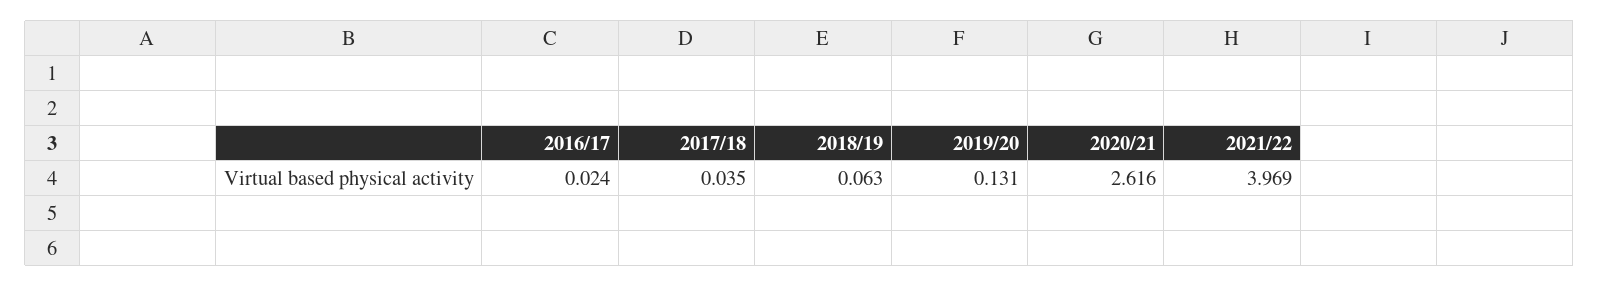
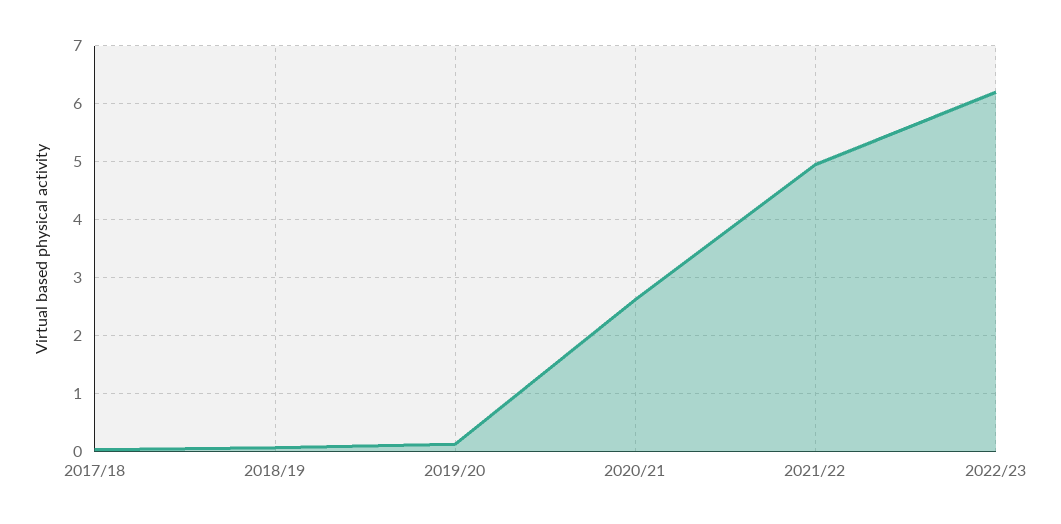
2016/17: 0.024 -> none
2021/22: 3.969 -> 5
2022/23: none -> 6.2

